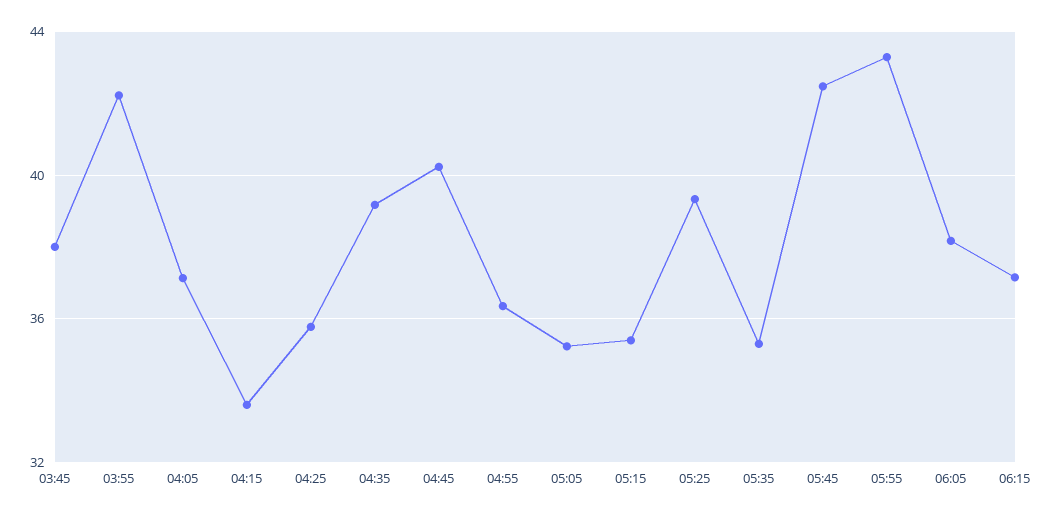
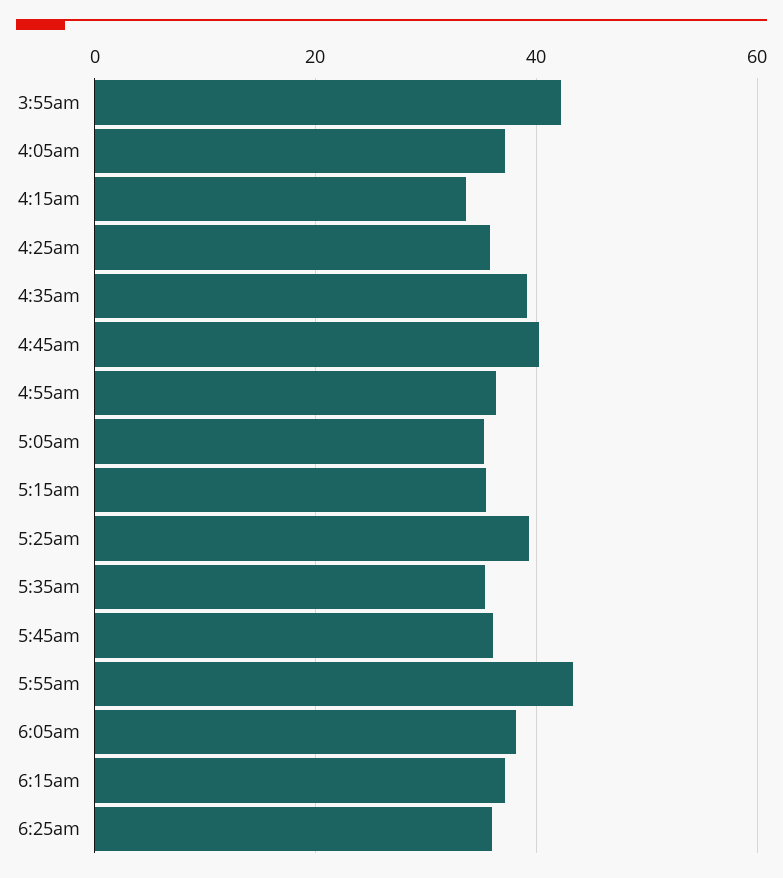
03:45: 38 -> none
05:45: 42.5 -> 36
6:25am: none -> 36

